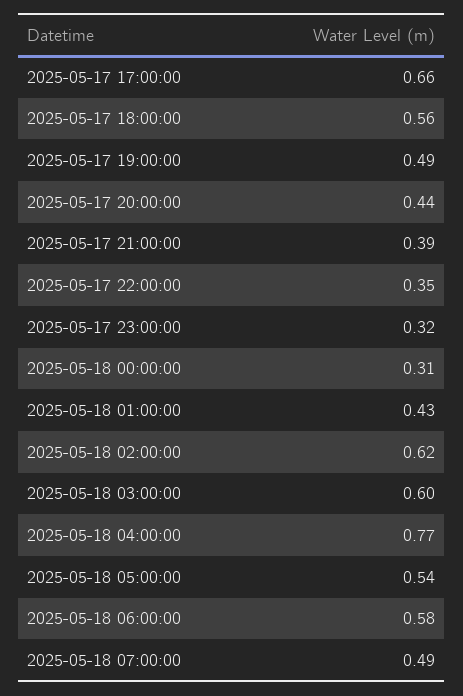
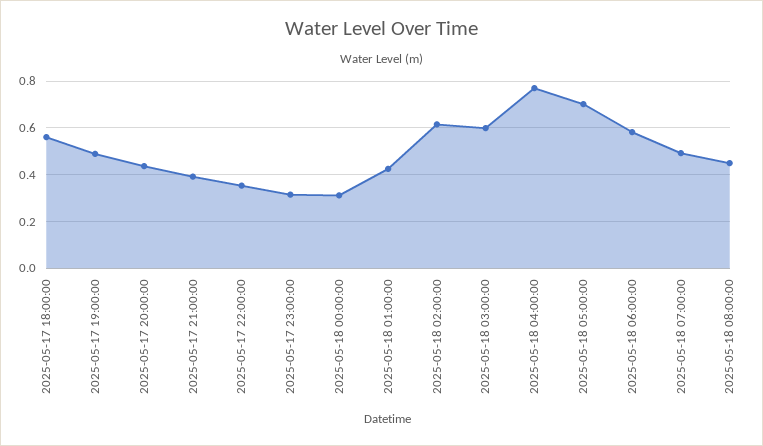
2025-05-17 17:00:00: 0.66 -> none
2025-05-18 05:00:00: 0.54 -> 0.7
2025-05-18 08:00:00: none -> 0.45

